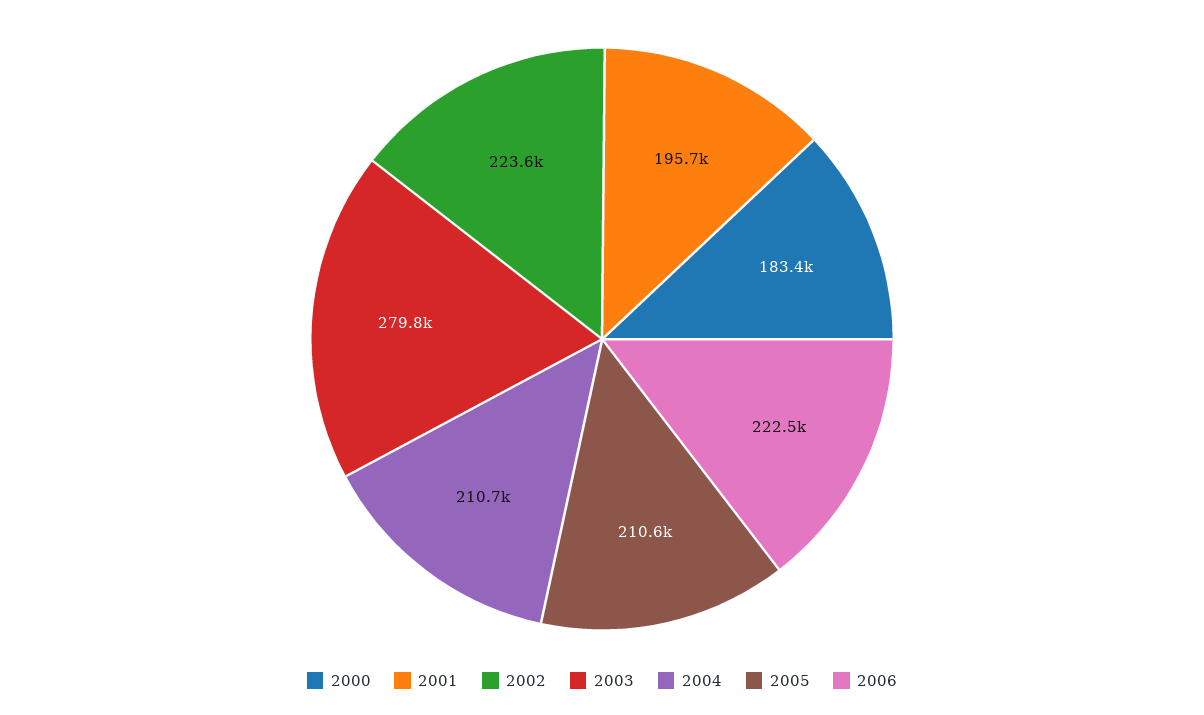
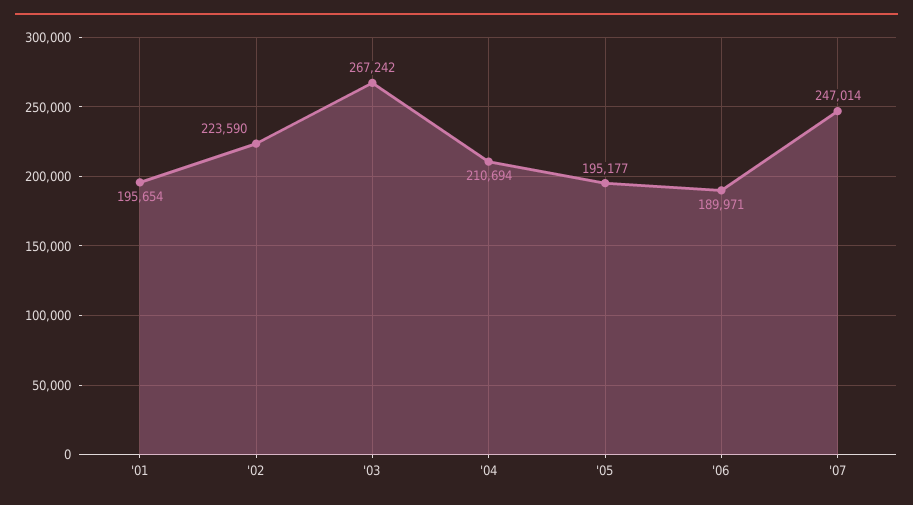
2000: 183400 -> none
2003: 279800 -> 267242
2005: 210600 -> 195177
2006: 222500 -> 189971
'07: none -> 247014

